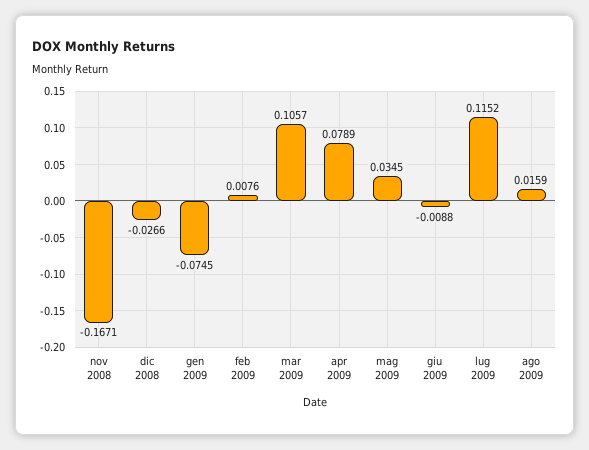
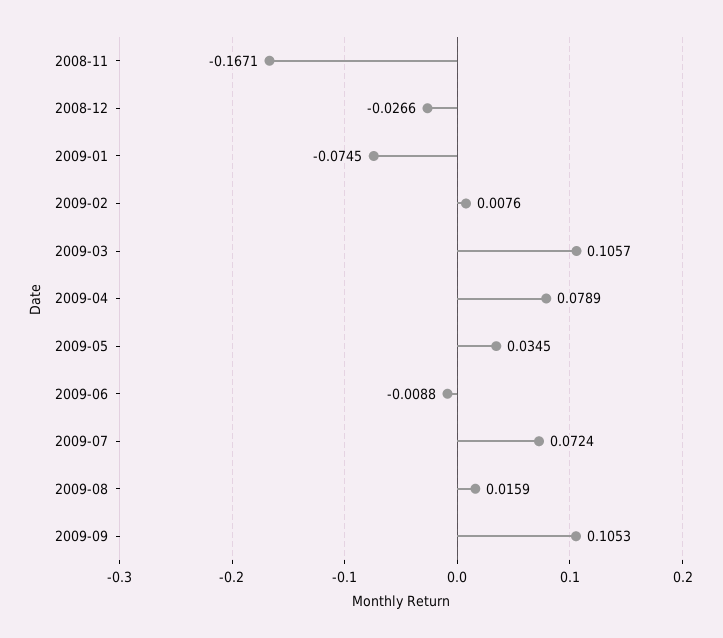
lug 2009: 0.1152 -> 0.0724
2009-09: none -> 0.1053

